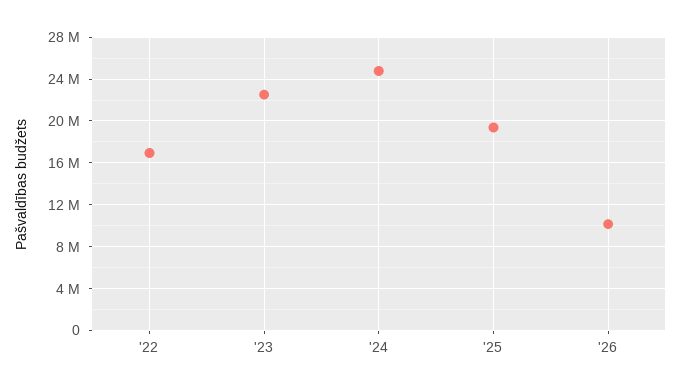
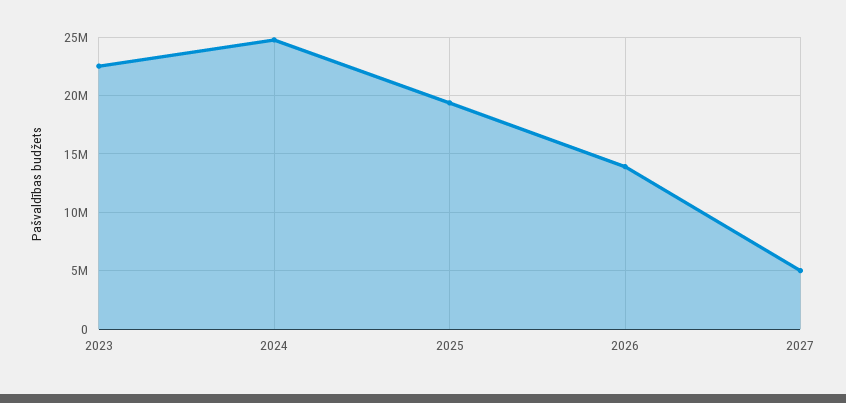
'22: 17000000 -> none
'26: 10000000 -> 14000000
2027: none -> 5000000

